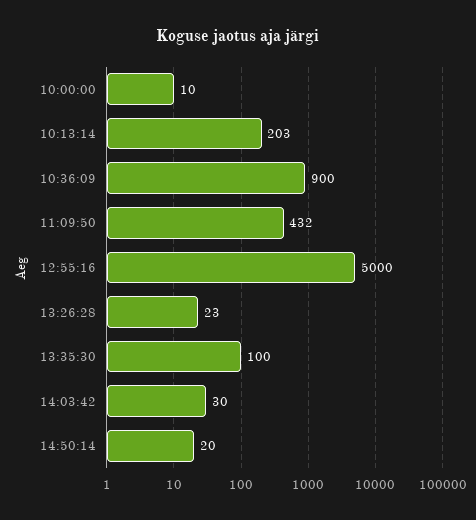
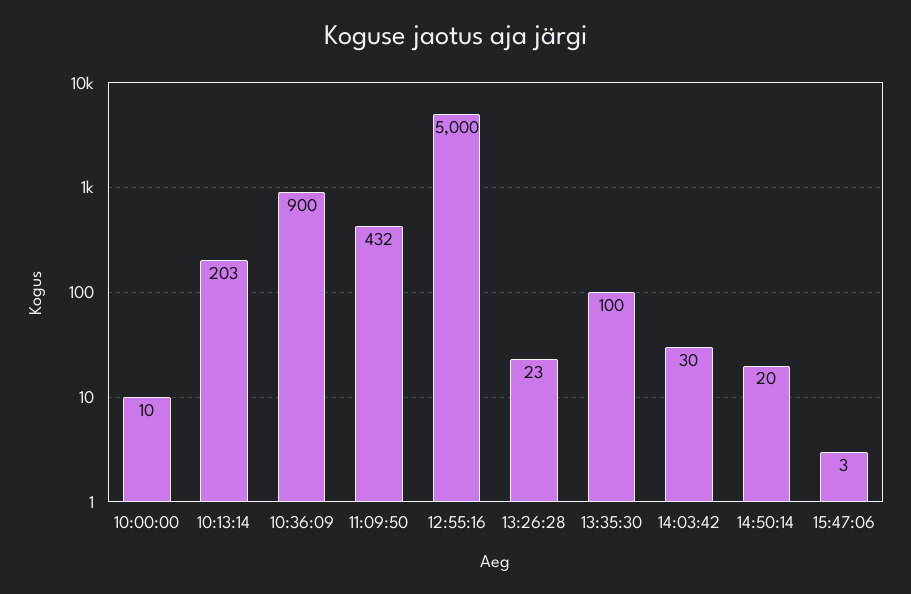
15:47:06: none -> 3

